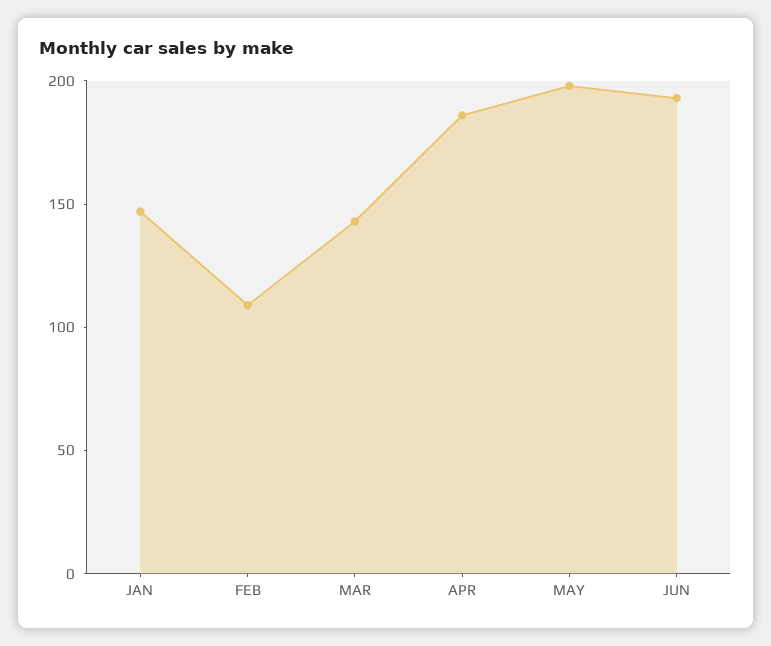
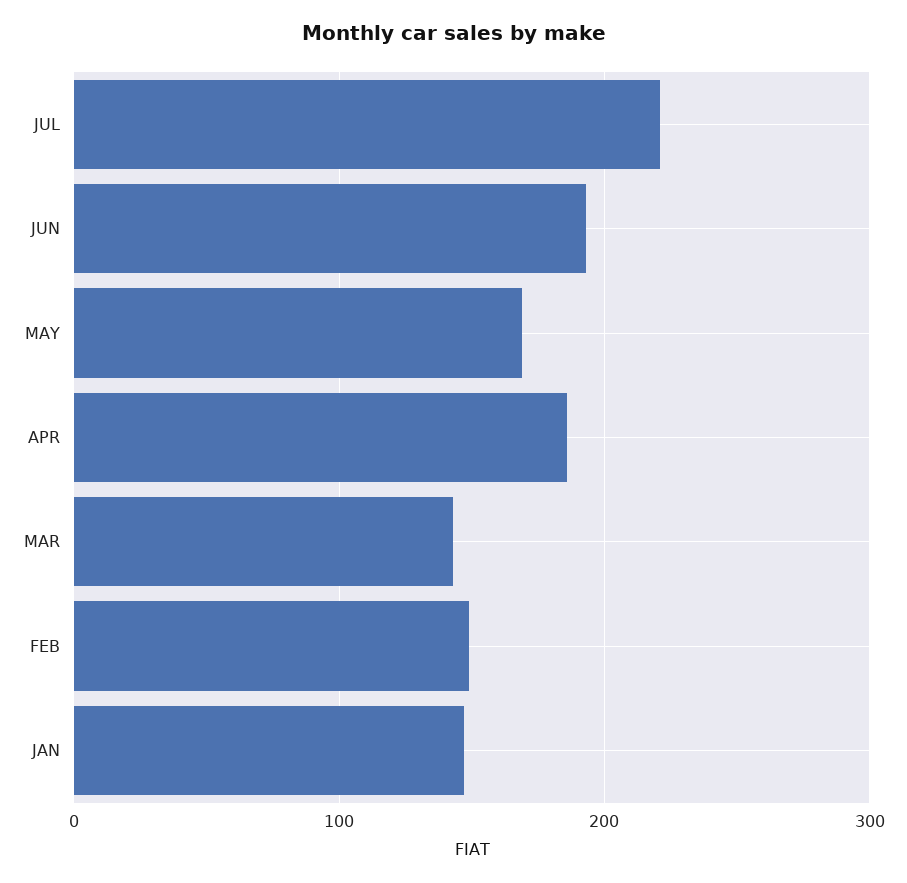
FEB: 110 -> 150
MAY: 200 -> 170
JUL: none -> 220

